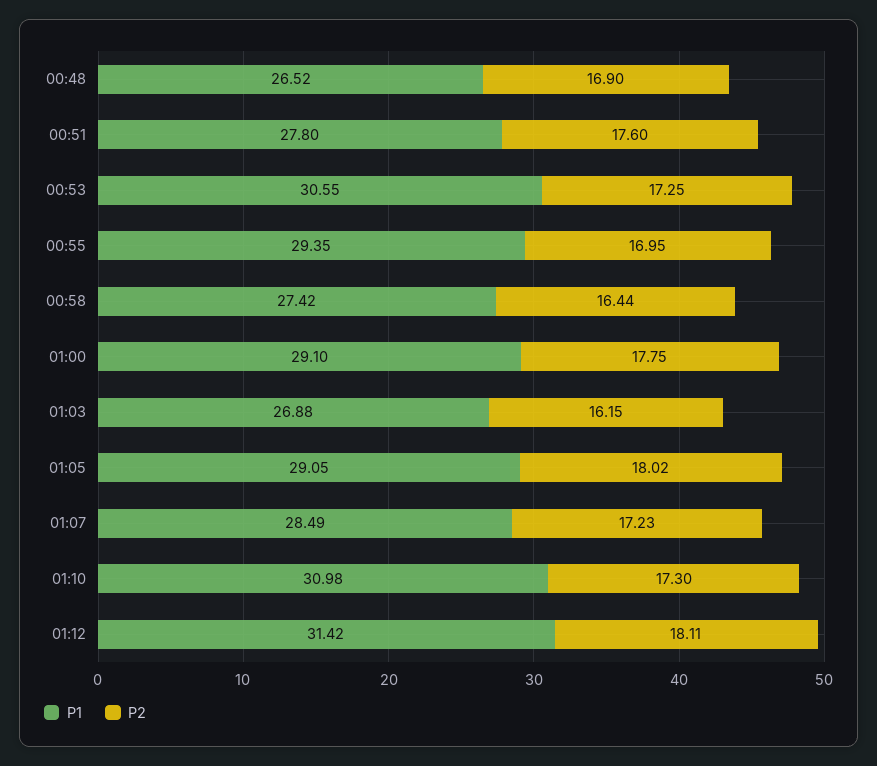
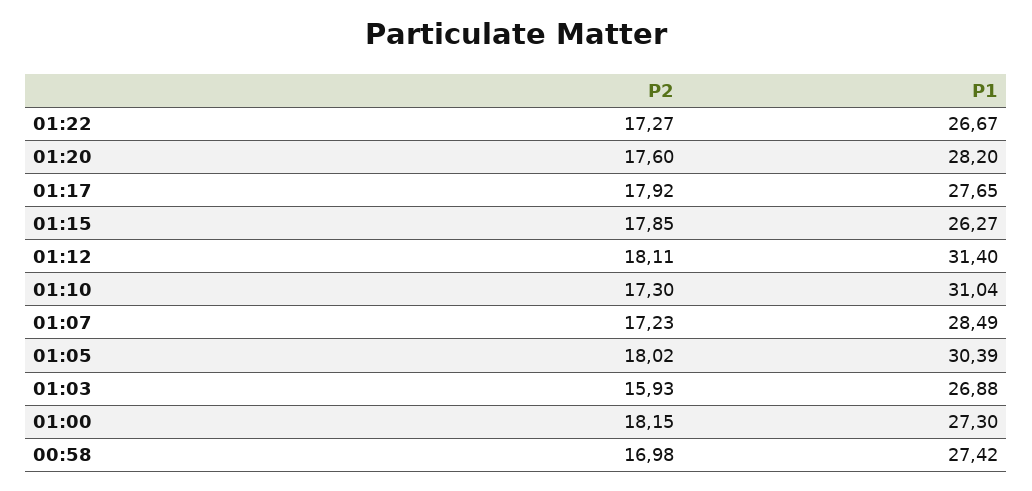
P1, 00:48: 26.52 -> none
P2, 00:48: 16.9 -> none
P1, 00:51: 27.8 -> none
P2, 00:51: 17.6 -> none
P1, 00:53: 30.55 -> none
P2, 00:53: 17.25 -> none
P1, 00:55: 29.35 -> none
P2, 00:55: 16.95 -> none
P2, 00:58: 16.44 -> 16.98
P1, 01:00: 29.1 -> 27.3
P2, 01:00: 17.75 -> 18.15
P2, 01:03: 16.15 -> 15.93
P1, 01:05: 29.05 -> 30.39
P1, 01:10: 30.98 -> 31.04
P1, 01:12: 31.42 -> 31.4
P2, 01:22: none -> 17.27
P1, 01:22: none -> 26.67
P2, 01:20: none -> 17.6
P1, 01:20: none -> 28.2
P2, 01:17: none -> 17.92
P1, 01:17: none -> 27.65
P2, 01:15: none -> 17.85
P1, 01:15: none -> 26.27

